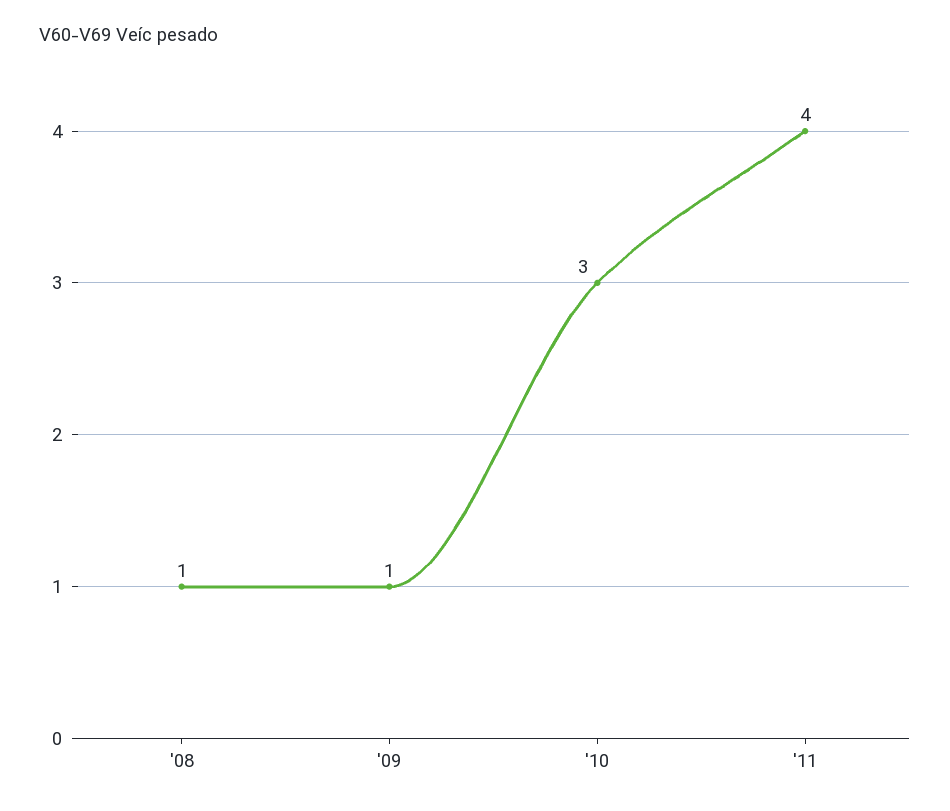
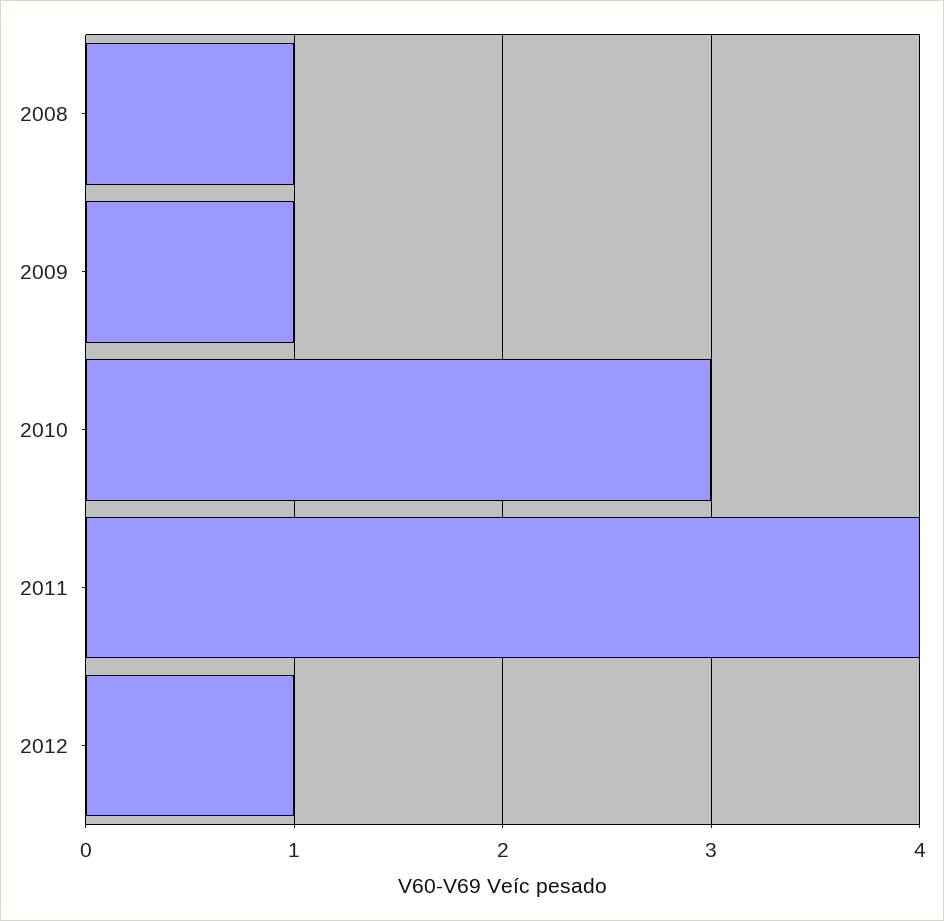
2012: none -> 1

